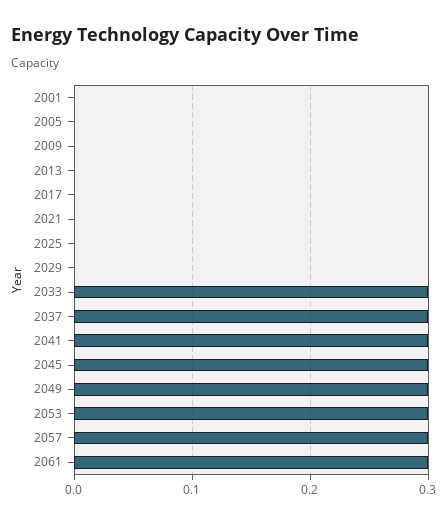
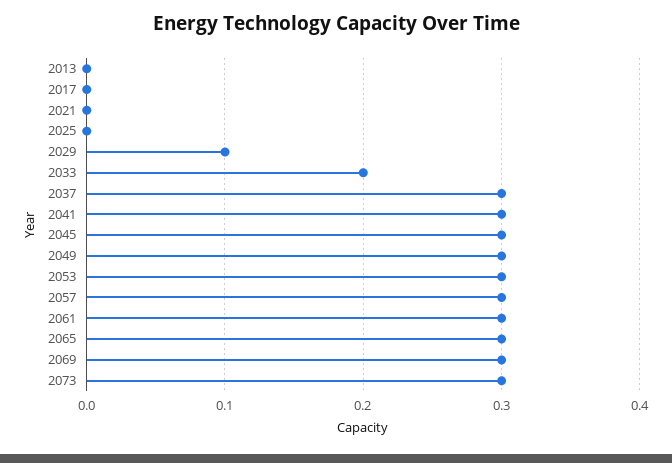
2001: 0 -> none
2005: 0 -> none
2009: 0 -> none
2029: 0 -> 0.1
2033: 0.3 -> 0.2
2065: none -> 0.3
2069: none -> 0.3
2073: none -> 0.3

